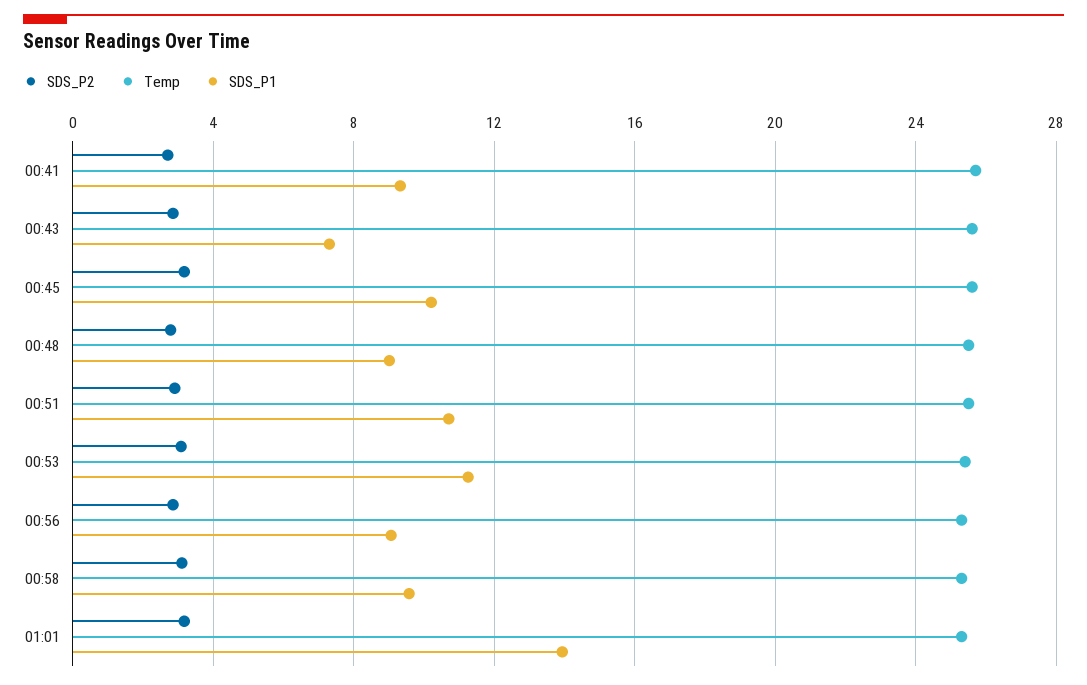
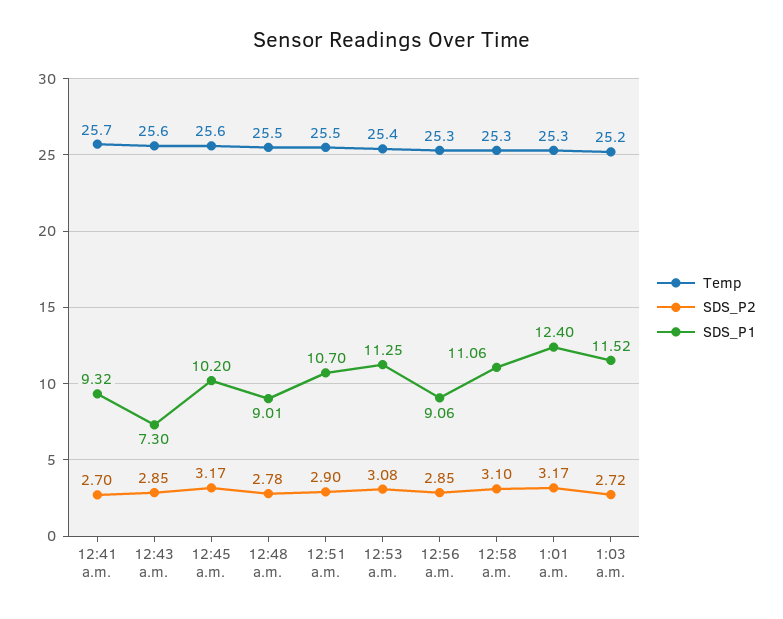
SDS_P1, 00:58: 9.5 -> 11.06
SDS_P1, 01:01: 14 -> 12.4
Temp, 1:03 a.m.: none -> 25.2
SDS_P2, 1:03 a.m.: none -> 2.72
SDS_P1, 1:03 a.m.: none -> 11.52

